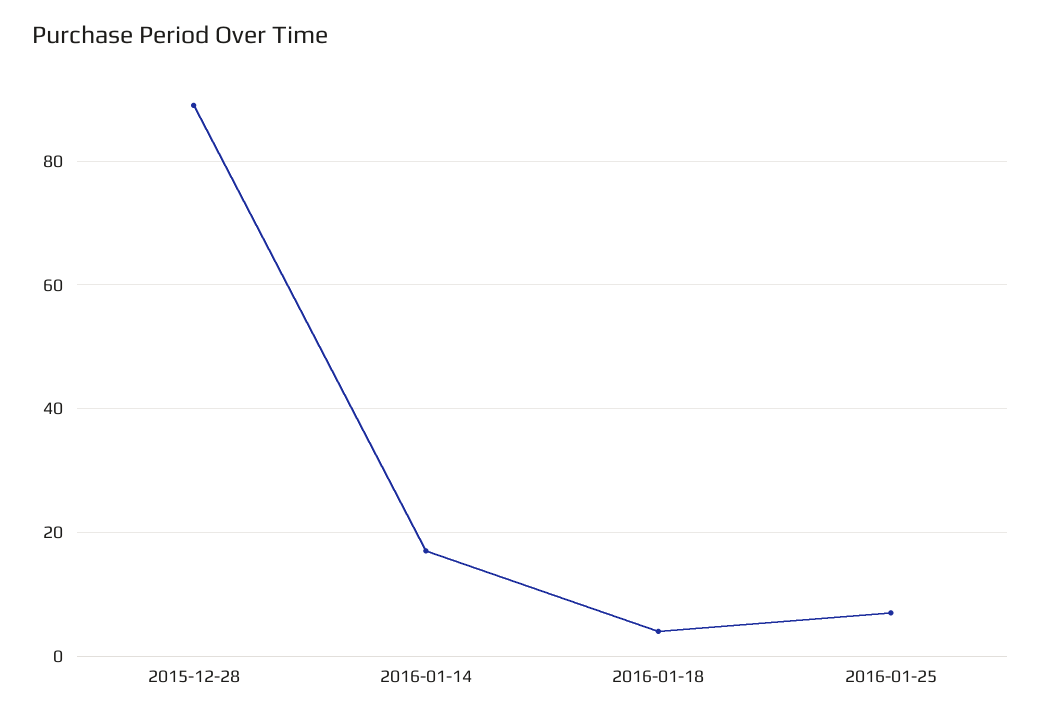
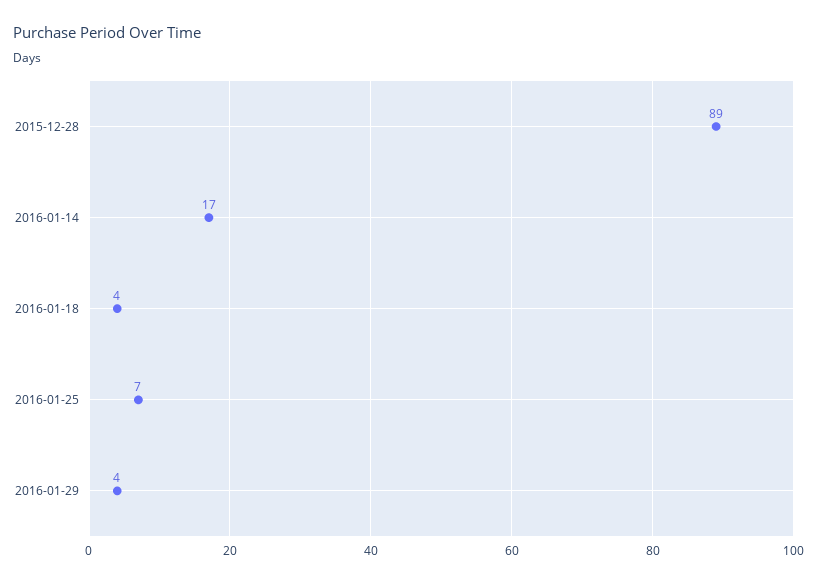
2016-01-29: none -> 4

